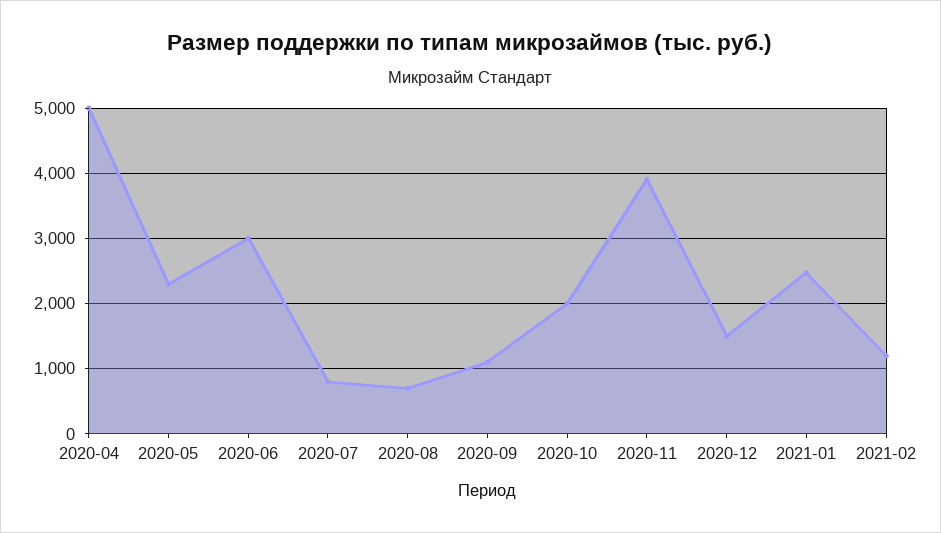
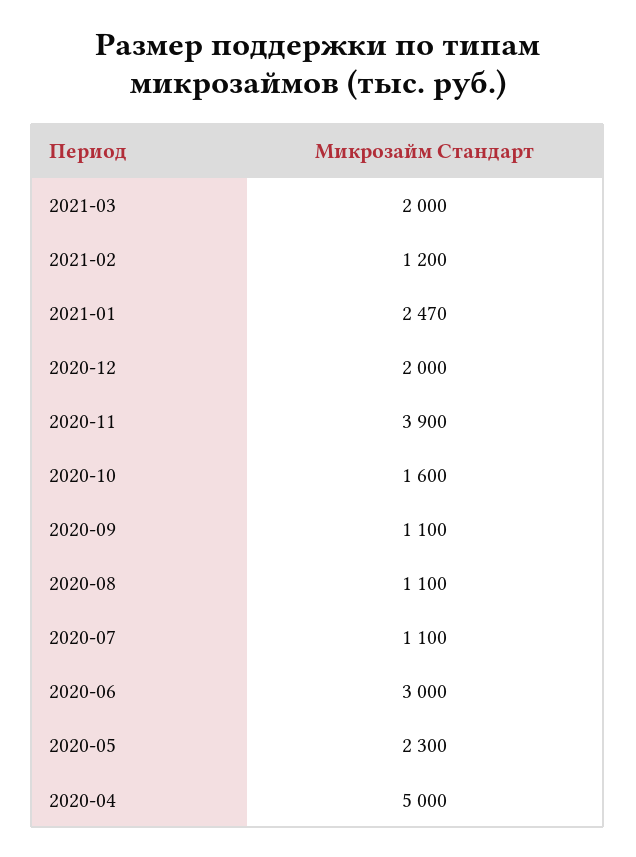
2020-07: 800 -> 1100
2020-08: 700 -> 1100
2020-10: 2000 -> 1600
2020-12: 1500 -> 2000
2021-03: none -> 2000

